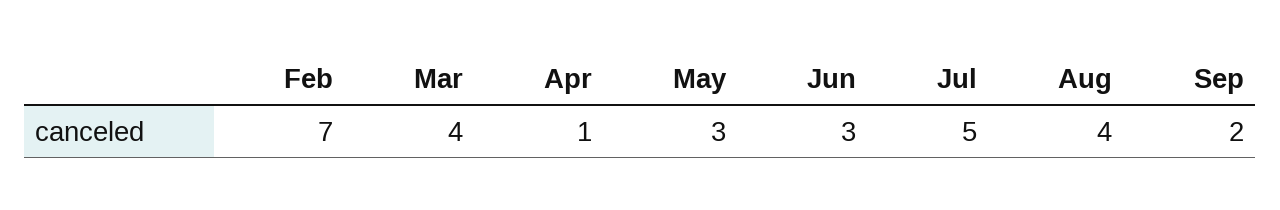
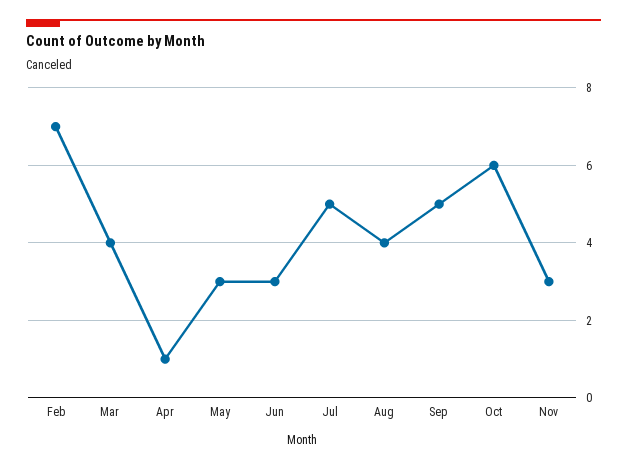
Sep: 2 -> 5
Oct: none -> 6
Nov: none -> 3

